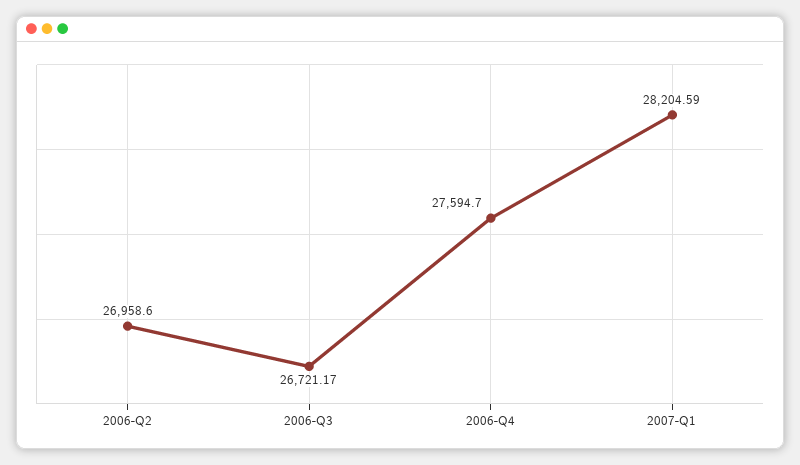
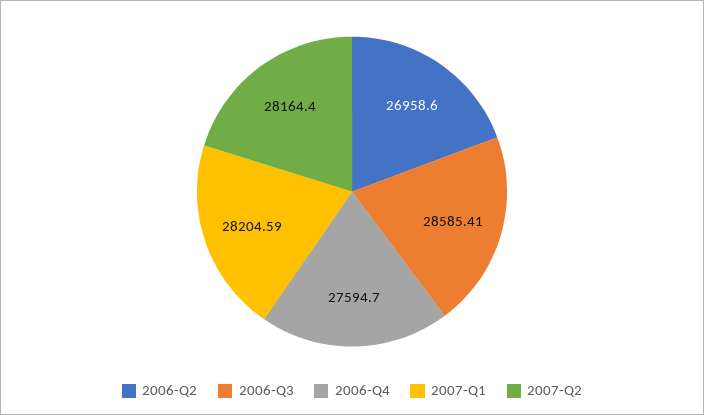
2006-Q3: 26721.17 -> 28585.41
2007-Q2: none -> 28164.4

